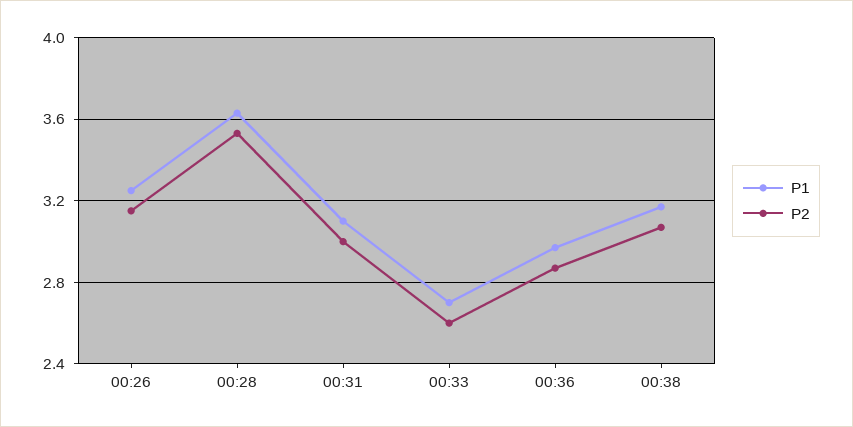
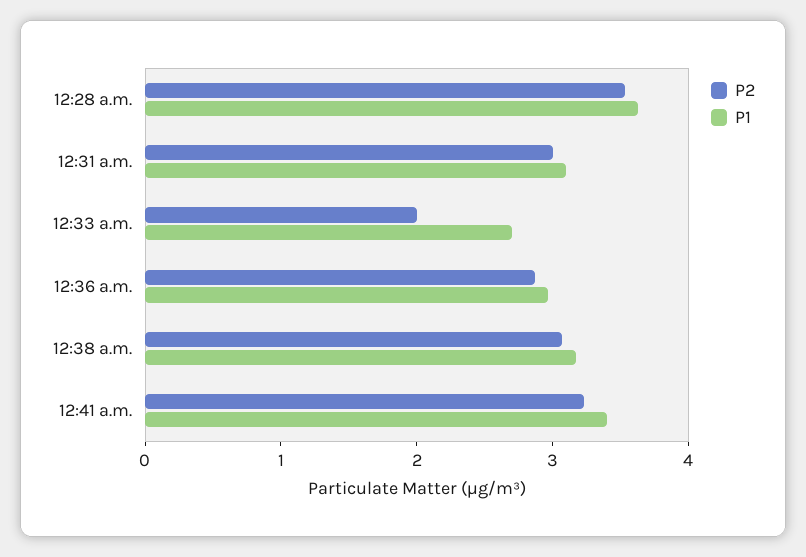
P1, 00:26: 3.25 -> none
P2, 00:26: 3.15 -> none
P2, 00:33: 2.6 -> 2
P2, 12:41 a.m.: none -> 3.2
P1, 12:41 a.m.: none -> 3.4

